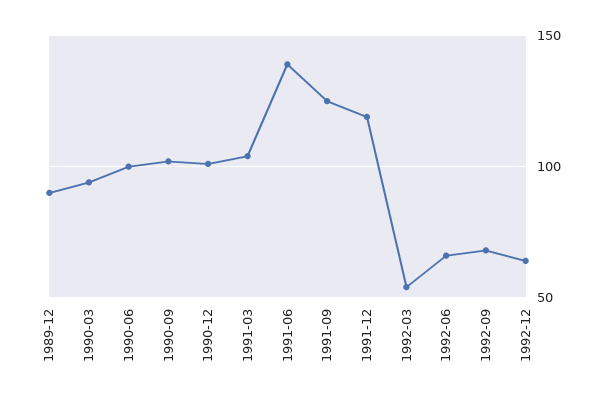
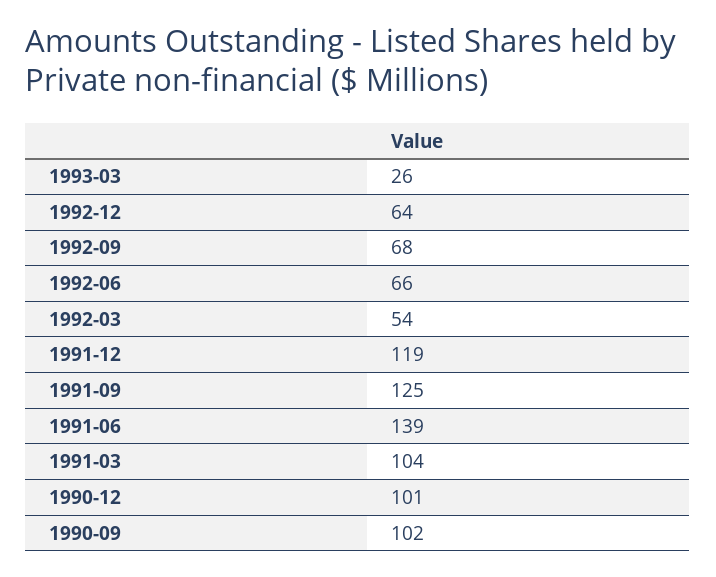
1989-12: 90 -> none
1990-03: 95 -> none
1990-06: 100 -> none
1993-03: none -> 26

